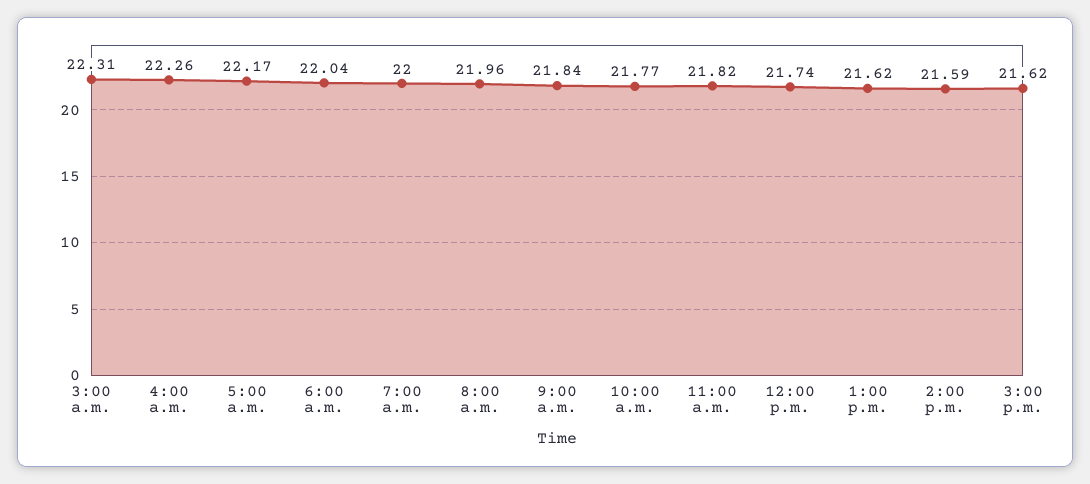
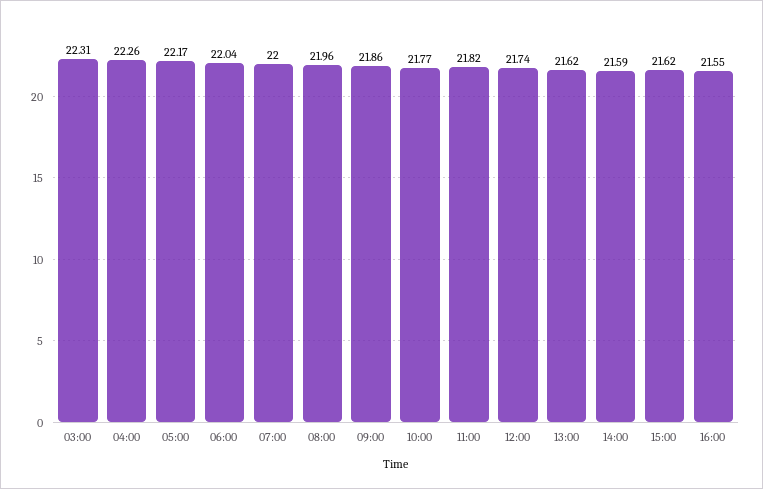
9:00 a.m.: 21.84 -> 21.86
16:00: none -> 21.55

